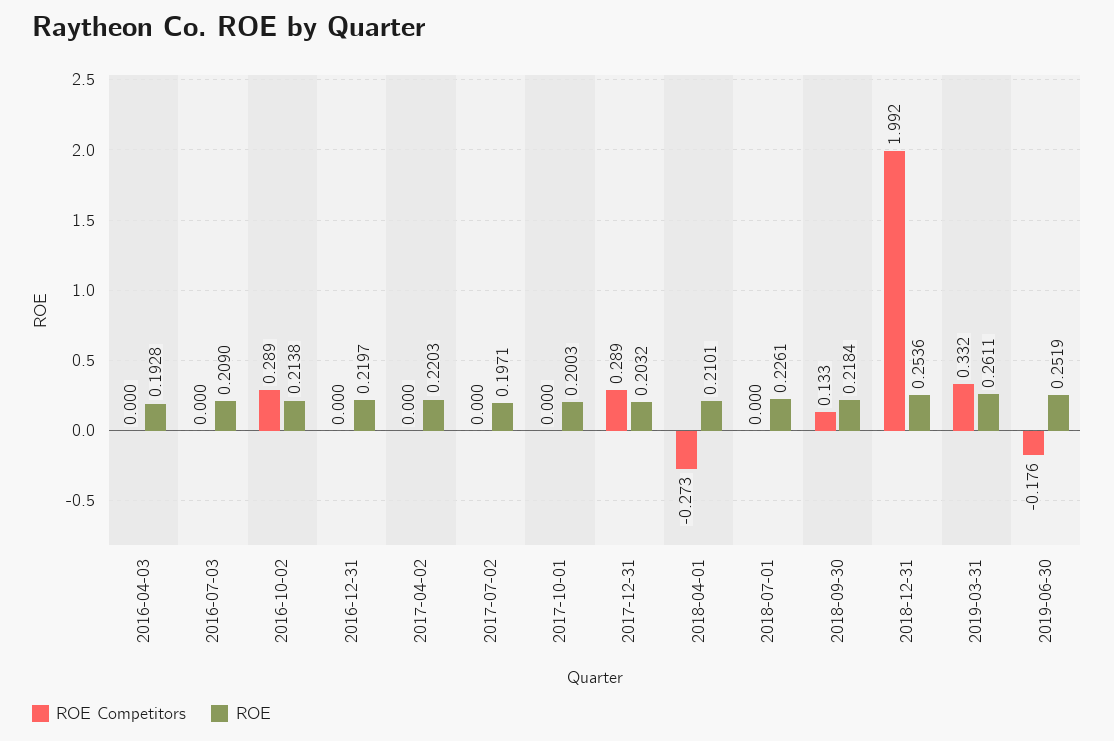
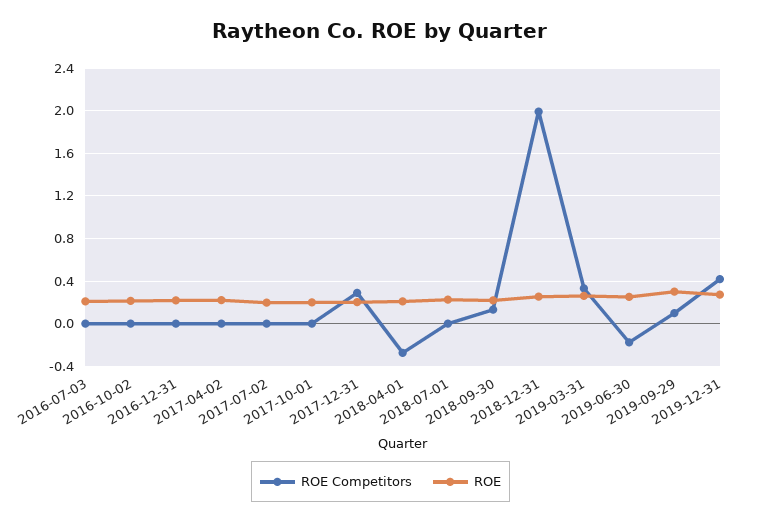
ROE Competitors, 2016-04-03: 0 -> none
ROE, 2016-04-03: 0.1928 -> none
ROE Competitors, 2016-10-02: 0.289 -> 0
ROE Competitors, 2019-09-29: none -> 0.1
ROE, 2019-09-29: none -> 0.3
ROE Competitors, 2019-12-31: none -> 0.4
ROE, 2019-12-31: none -> 0.3

